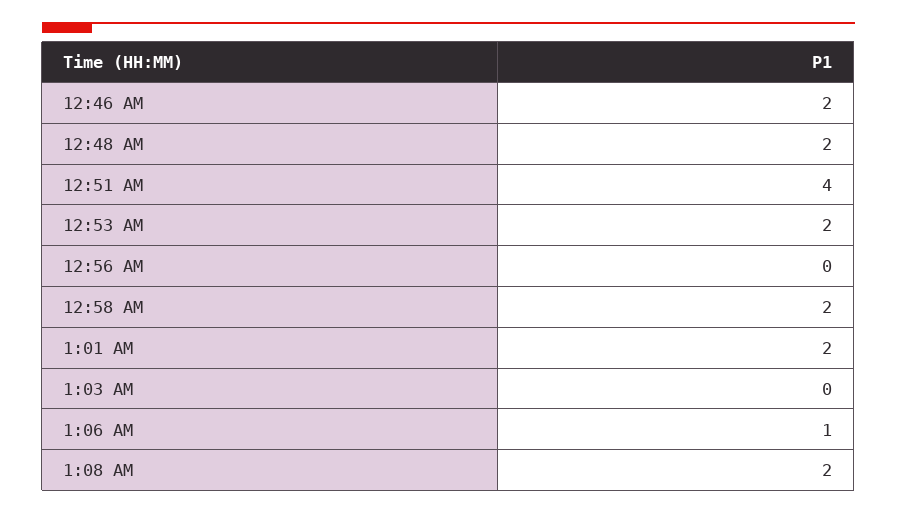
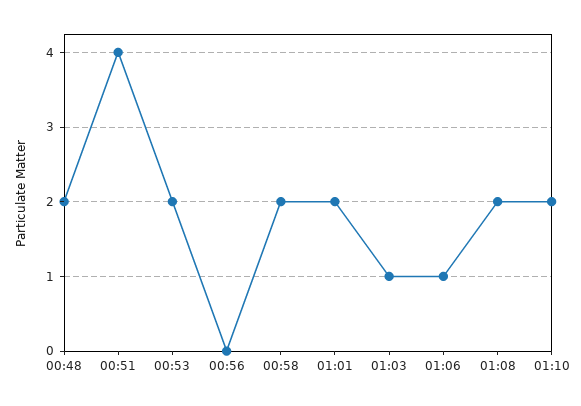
12:46 AM: 2 -> none
1:03 AM: 0 -> 1
01:10: none -> 2

